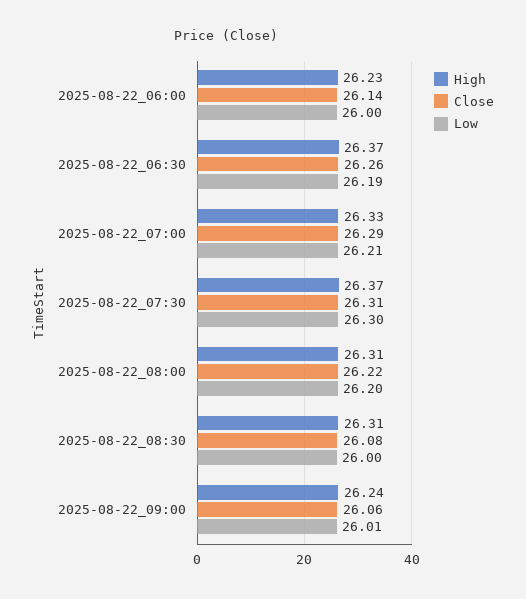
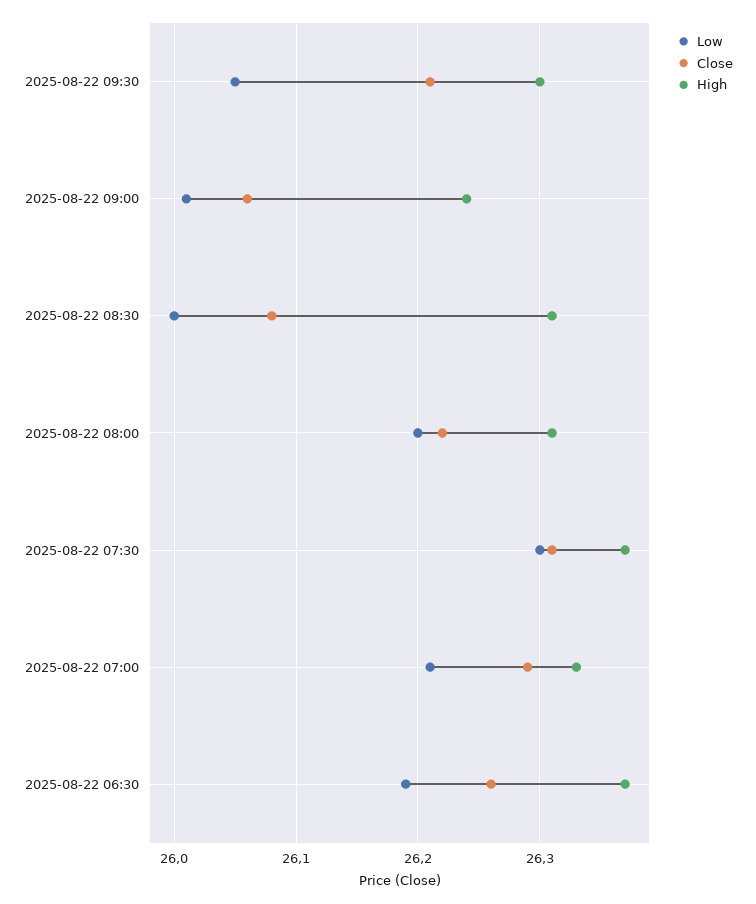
High, 2025-08-22_06:00: 26.23 -> none
Close, 2025-08-22_06:00: 26.14 -> none
Low, 2025-08-22_06:00: 26 -> none
Low, 2025-08-22 09:30: none -> 26.05
Close, 2025-08-22 09:30: none -> 26.21
High, 2025-08-22 09:30: none -> 26.3

